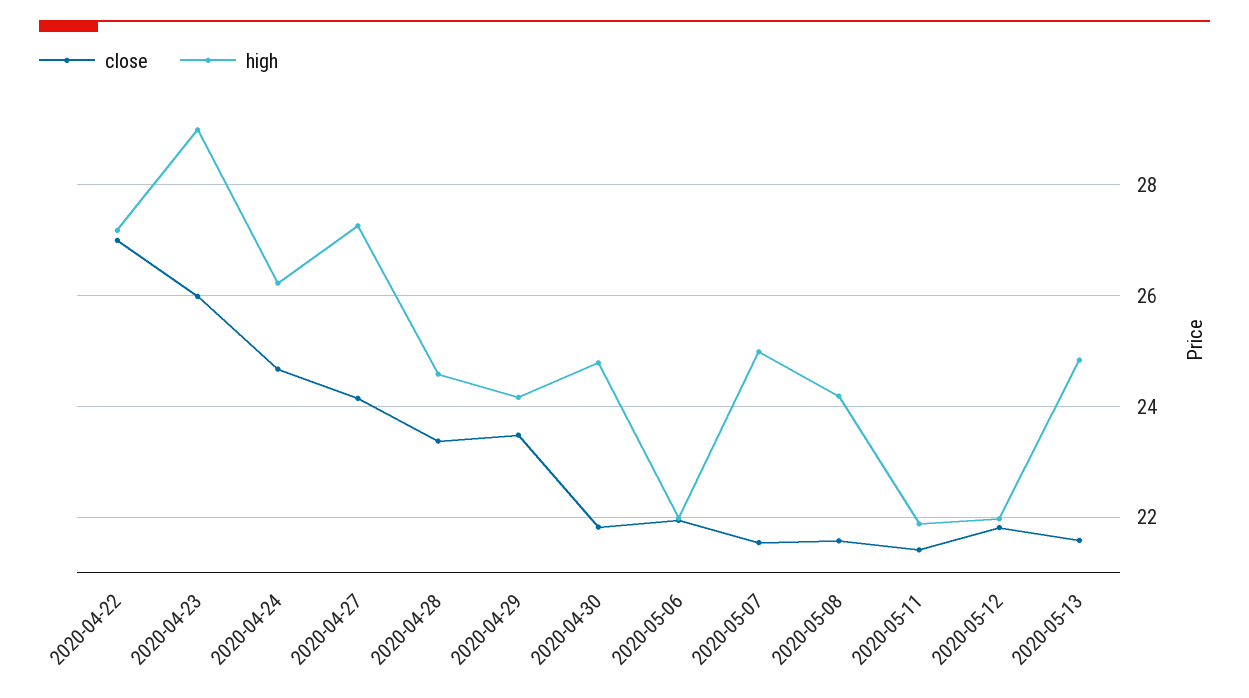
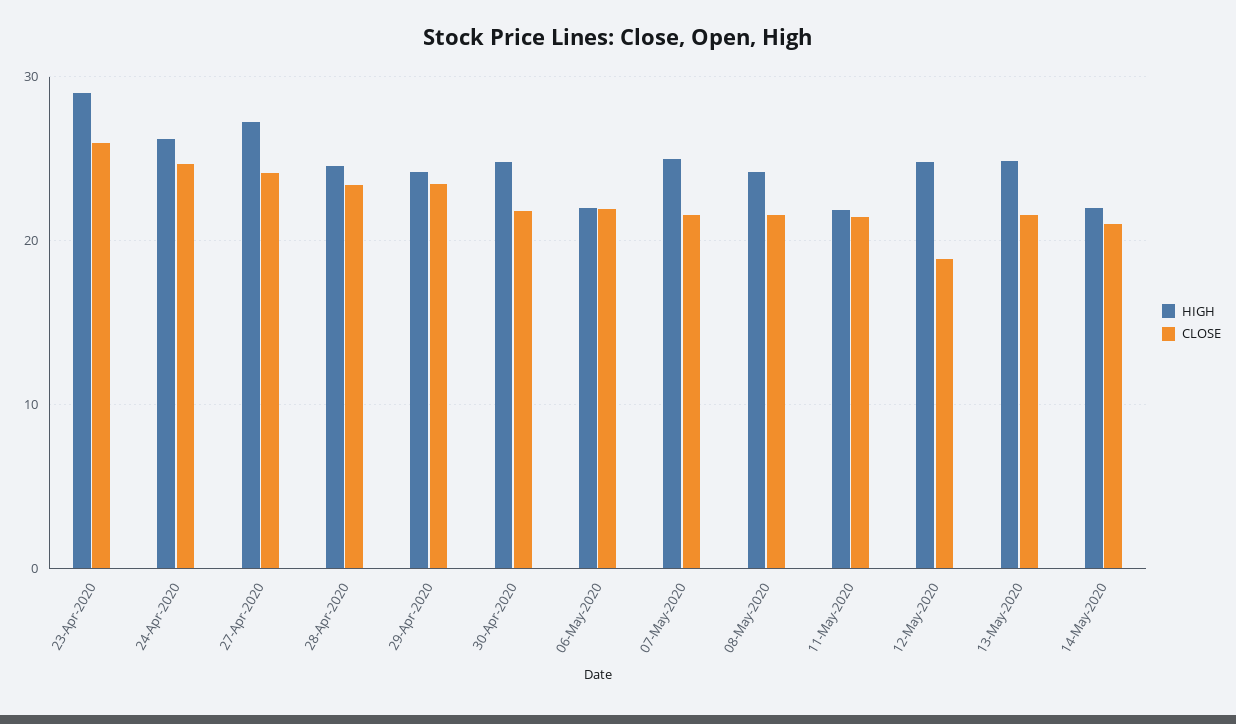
close, 2020-04-22: 27 -> none
high, 2020-04-22: 27.2 -> none
close, 2020-05-12: 21.8 -> 19
high, 2020-05-12: 22 -> 25
high, 14-May-2020: none -> 22
close, 14-May-2020: none -> 21

